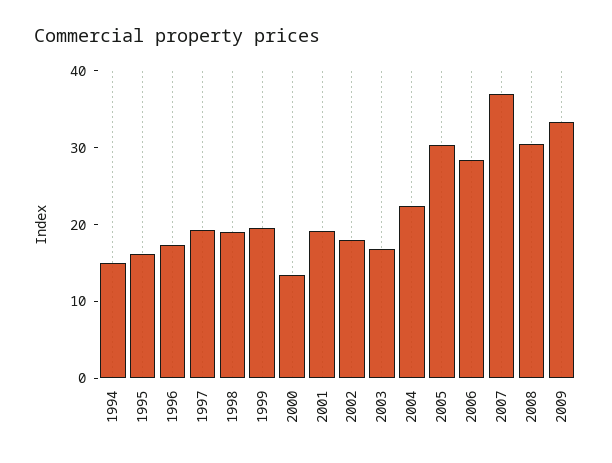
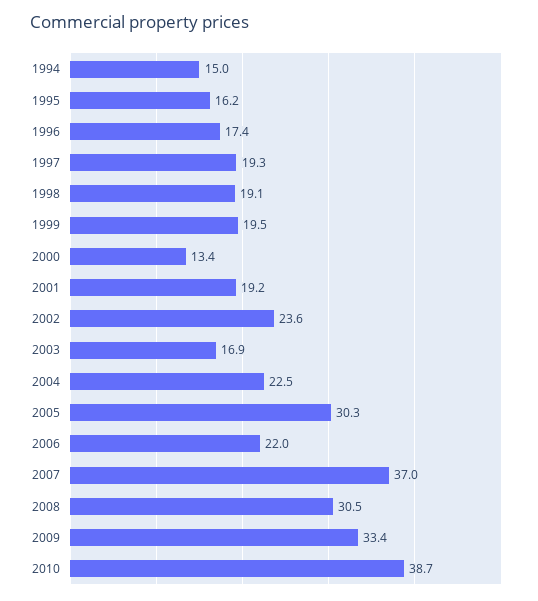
2002: 18 -> 23.6
2006: 28 -> 22
2010: none -> 38.7

